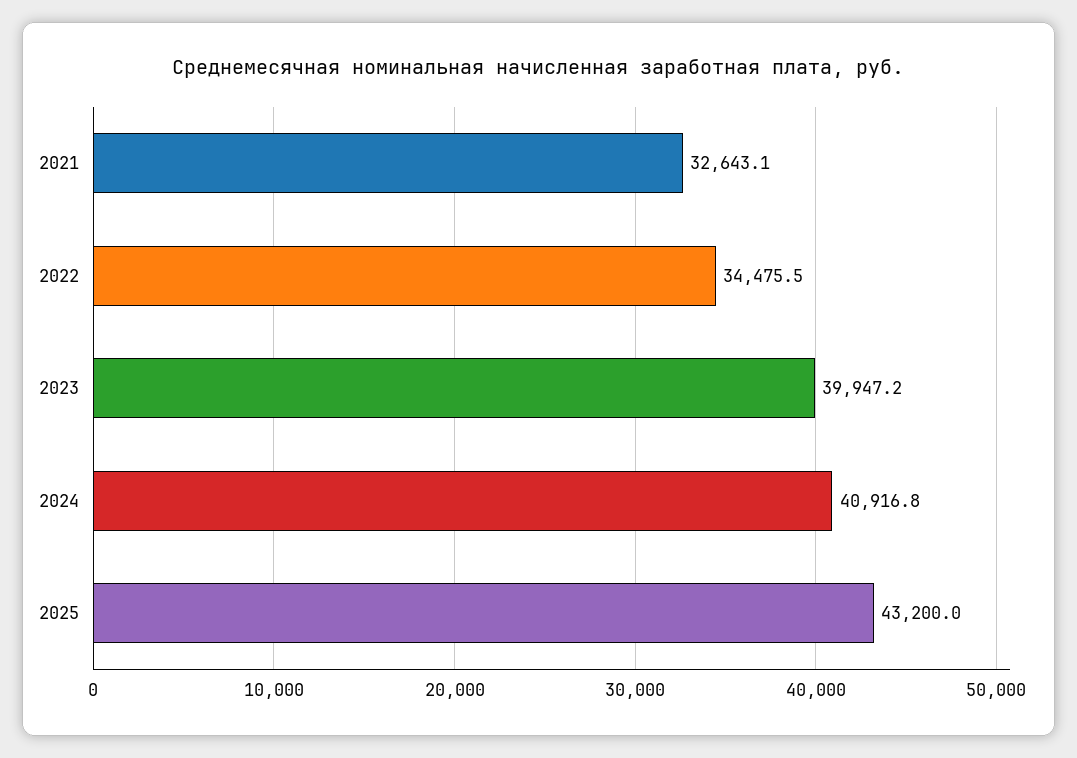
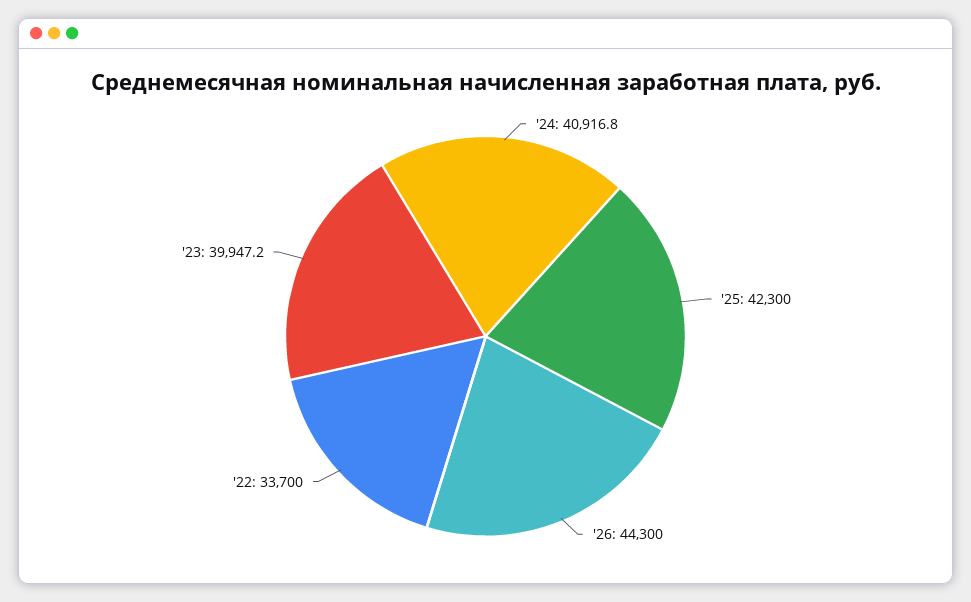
2021: 32643.1 -> none
2022: 34475.5 -> 33700
2025: 43200 -> 42300
'26: none -> 44300

